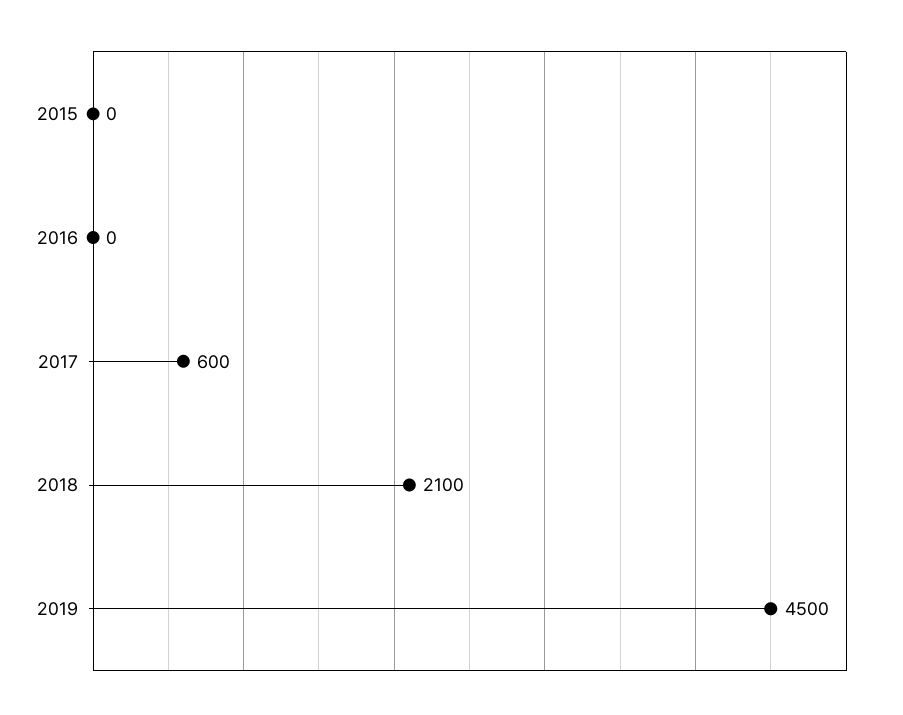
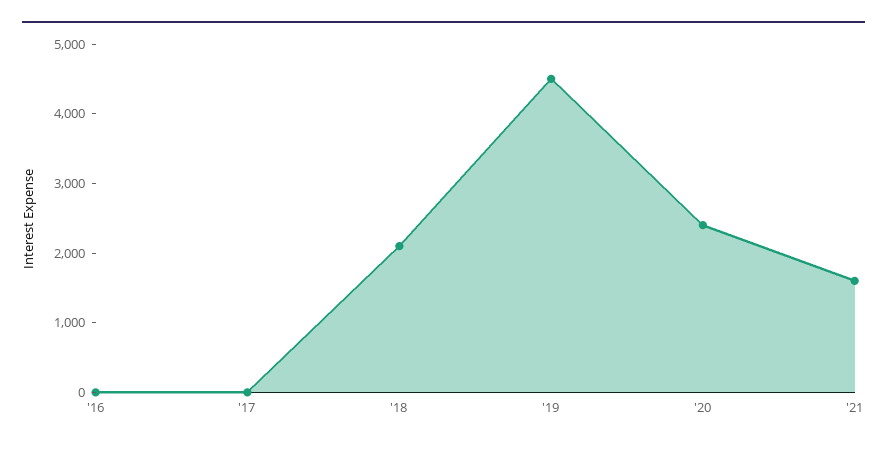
2015: 0 -> none
2017: 600 -> 0
'20: none -> 2400
'21: none -> 1600

